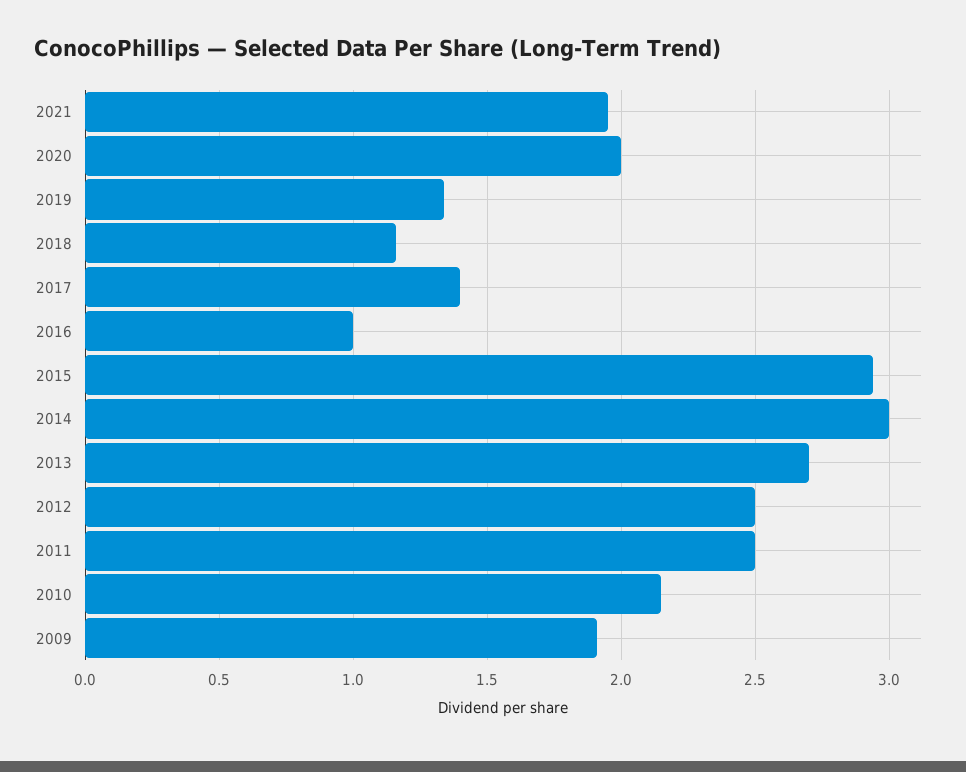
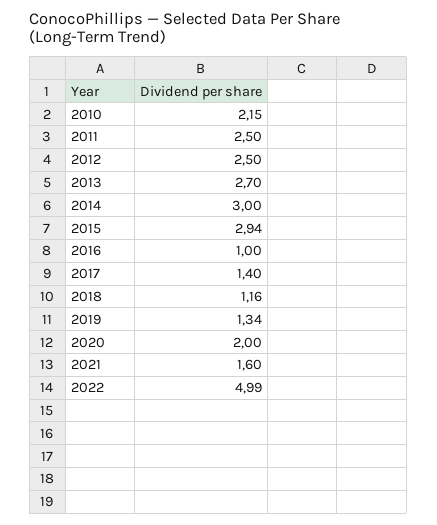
2021: 1.95 -> 1.6
2009: 1.9 -> none
2022: none -> 4.99

